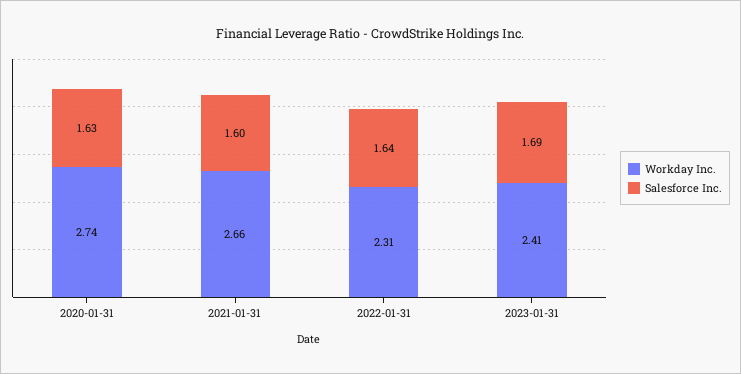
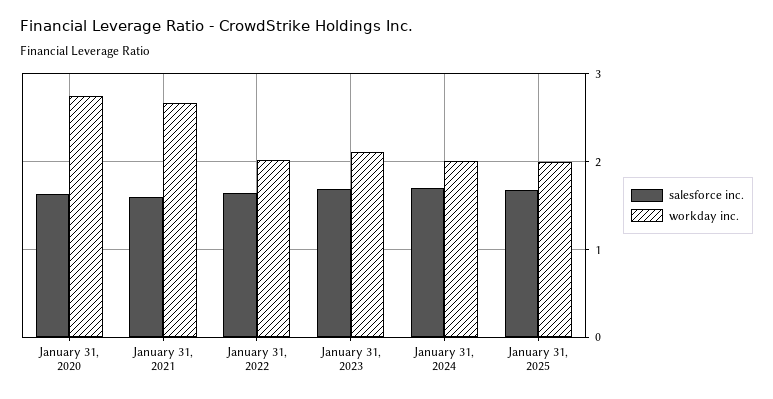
Workday Inc., 2022-01-31: 2.31 -> 2
Workday Inc., 2023-01-31: 2.41 -> 2.1
Salesforce Inc., January 31, 2024: none -> 1.7
Workday Inc., January 31, 2024: none -> 2
Salesforce Inc., January 31, 2025: none -> 1.7
Workday Inc., January 31, 2025: none -> 2

